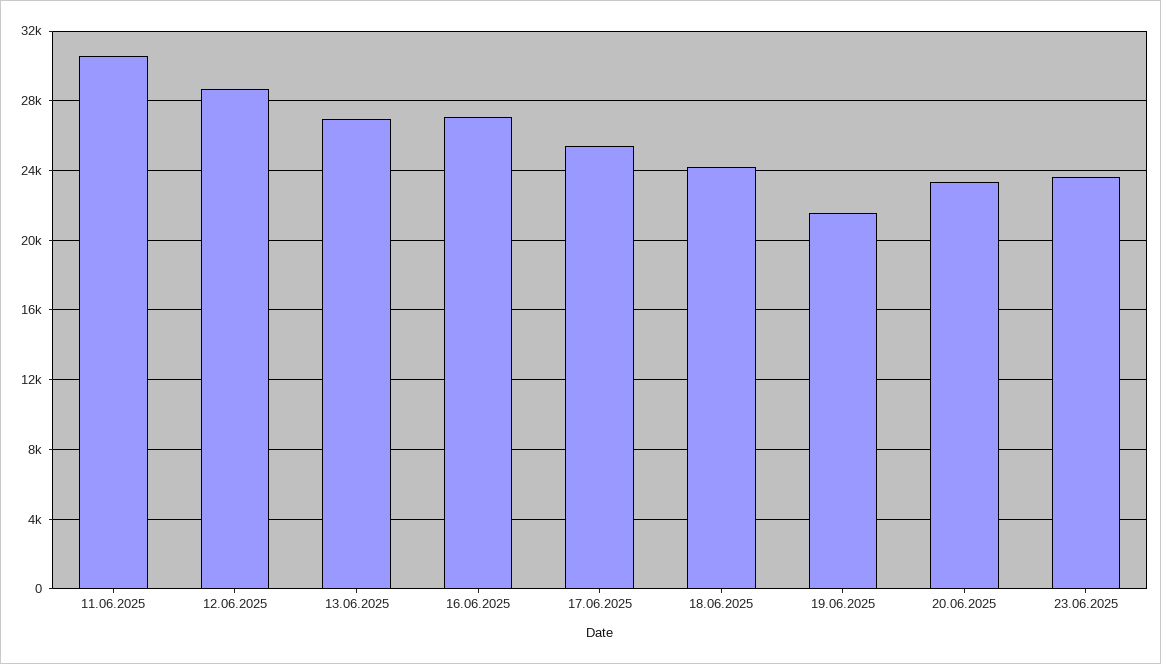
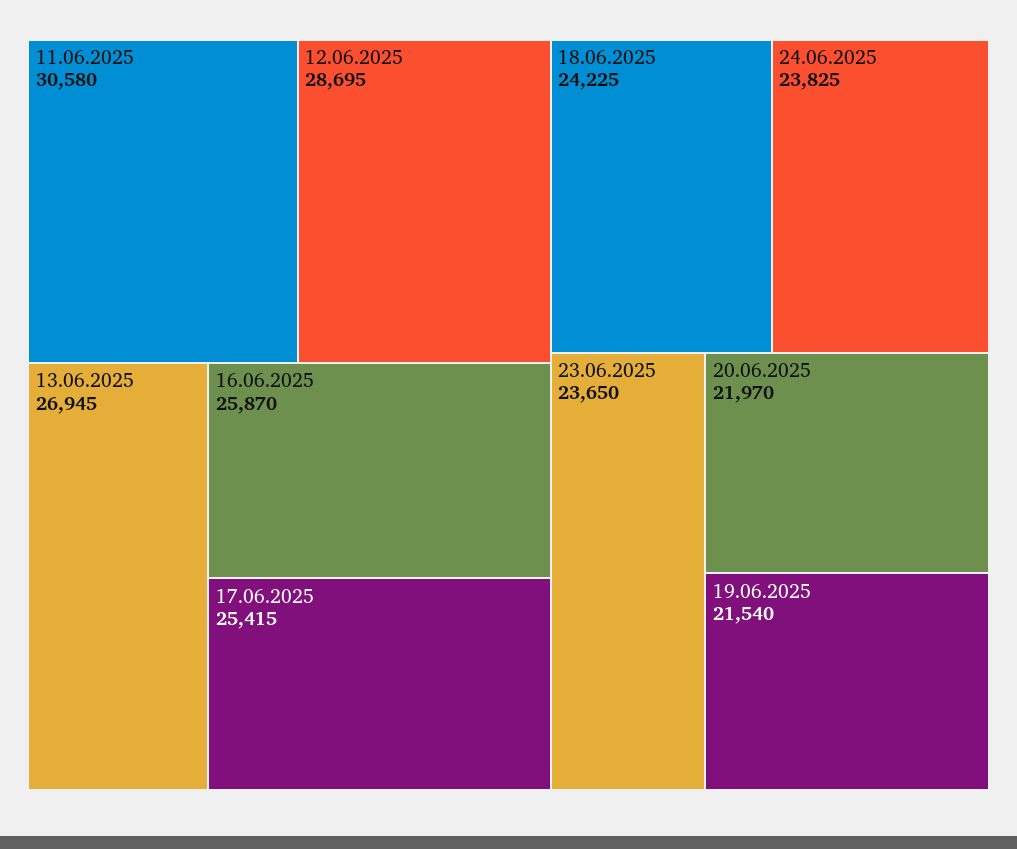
16.06.2025: 27000 -> 25870
20.06.2025: 23500 -> 21970
24.06.2025: none -> 23825

